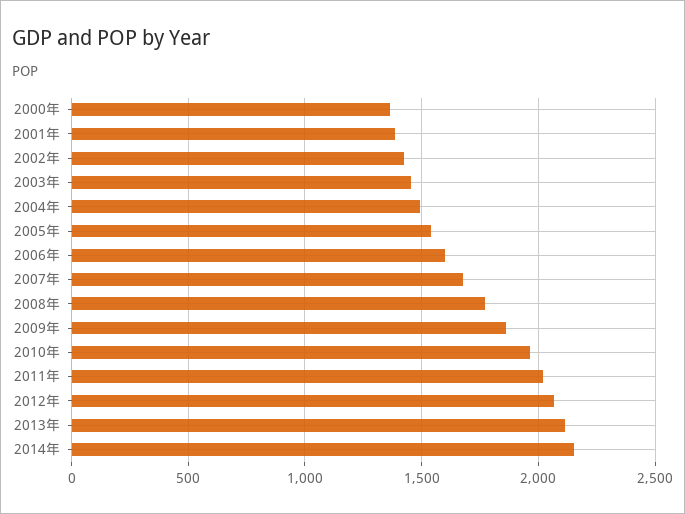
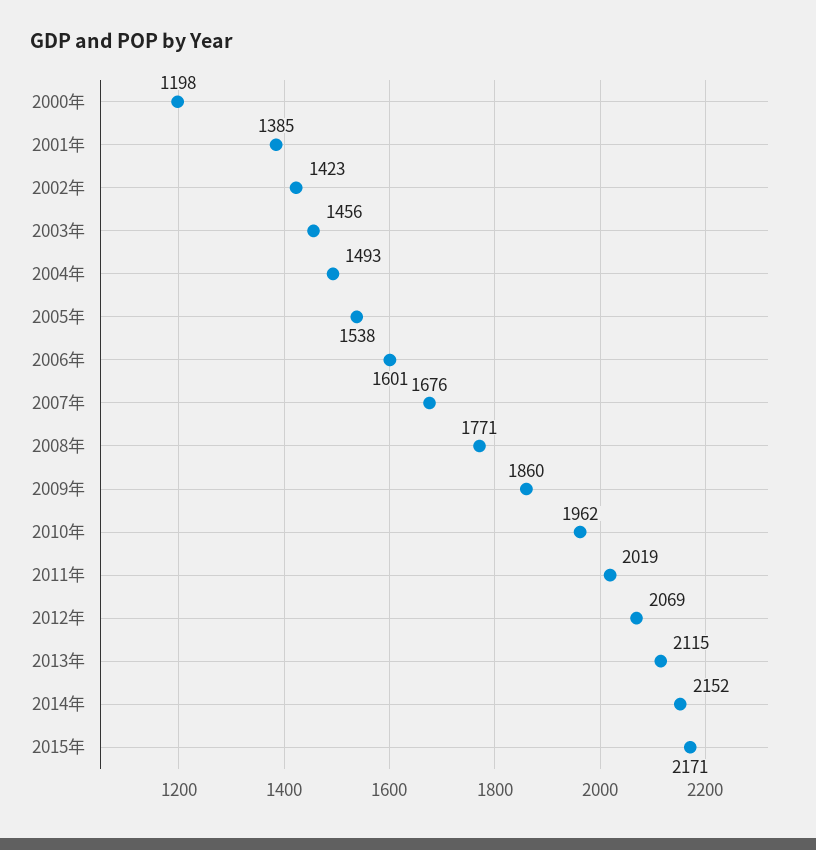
2000年: 1350 -> 1198
2015年: none -> 2171

